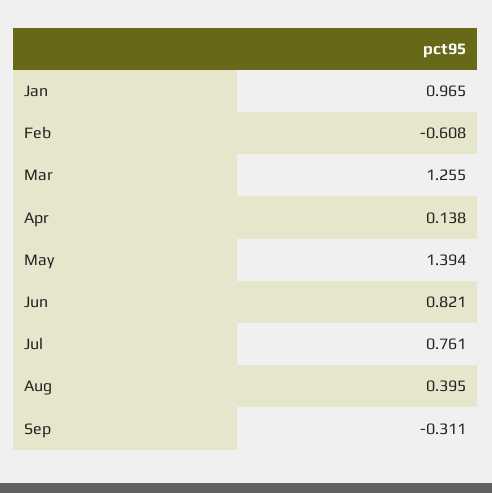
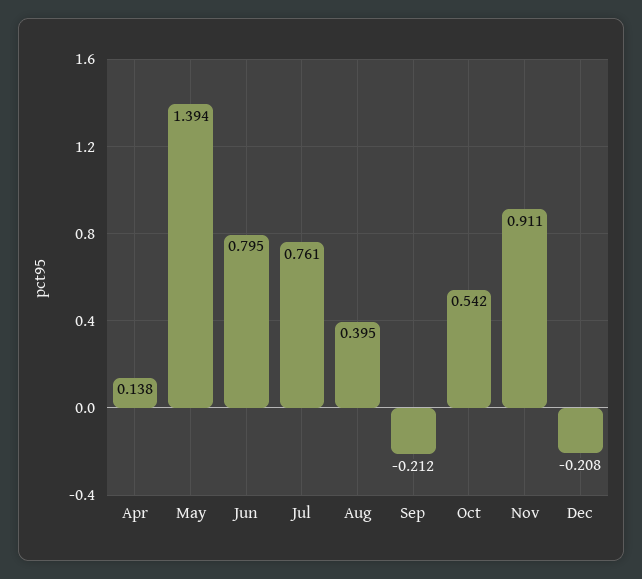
Jan: 0.965 -> none
Feb: -0.608 -> none
Mar: 1.255 -> none
Jun: 0.821 -> 0.795
Sep: -0.311 -> -0.212
Oct: none -> 0.542
Nov: none -> 0.911
Dec: none -> -0.208

